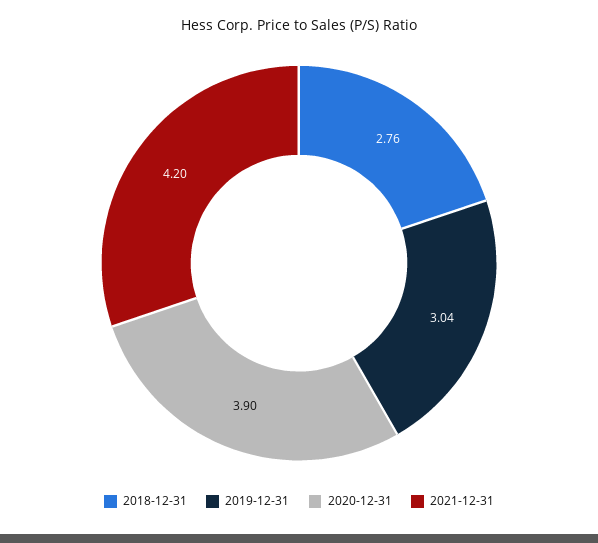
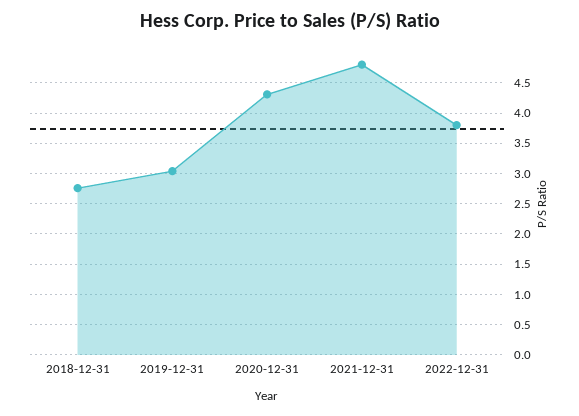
2020-12-31: 3.9 -> 4.3
2021-12-31: 4.2 -> 4.8
2022-12-31: none -> 3.8

